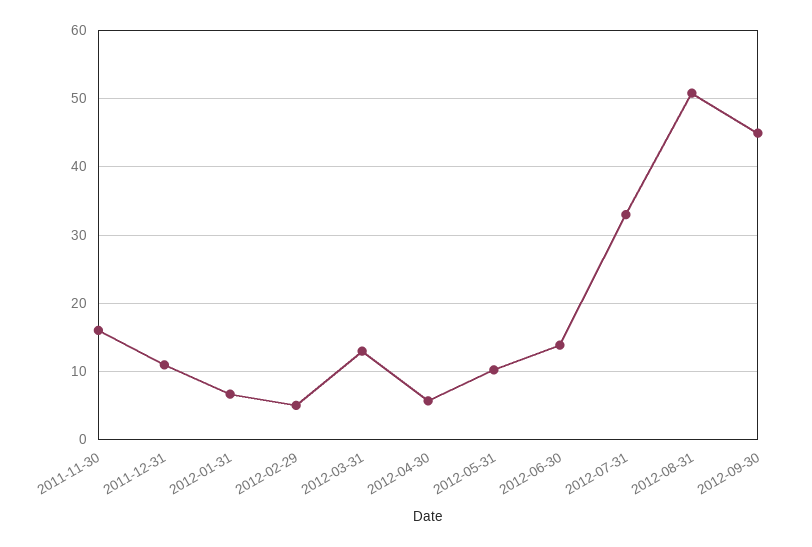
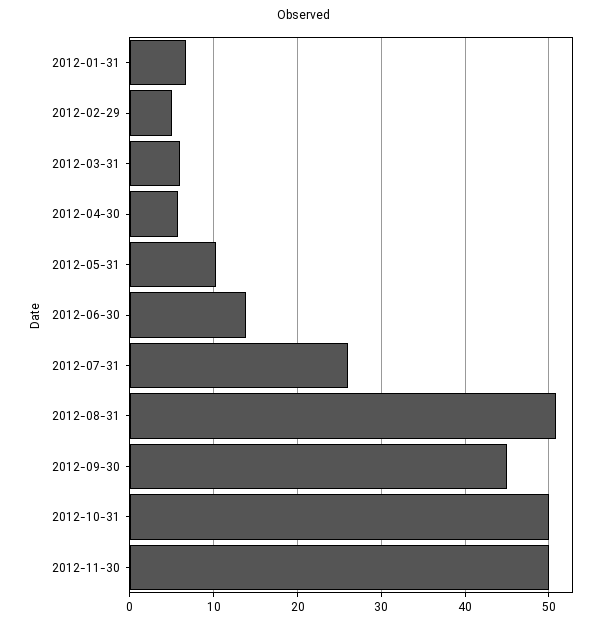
2011-11-30: 16 -> none
2011-12-31: 11 -> none
2012-03-31: 13 -> 6
2012-07-31: 33 -> 26
2012-10-31: none -> 50
2012-11-30: none -> 50

